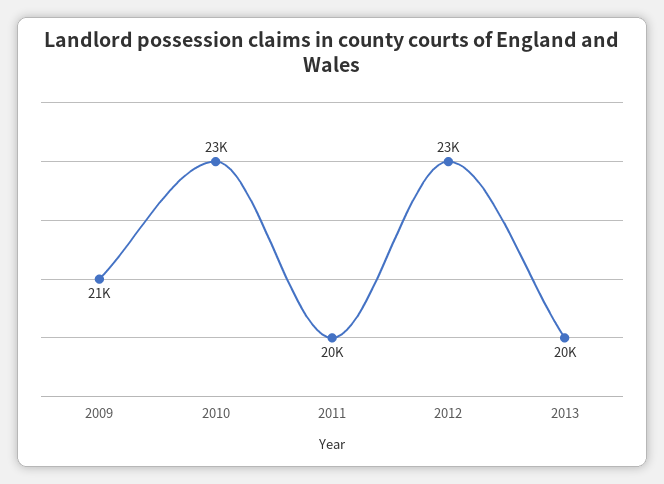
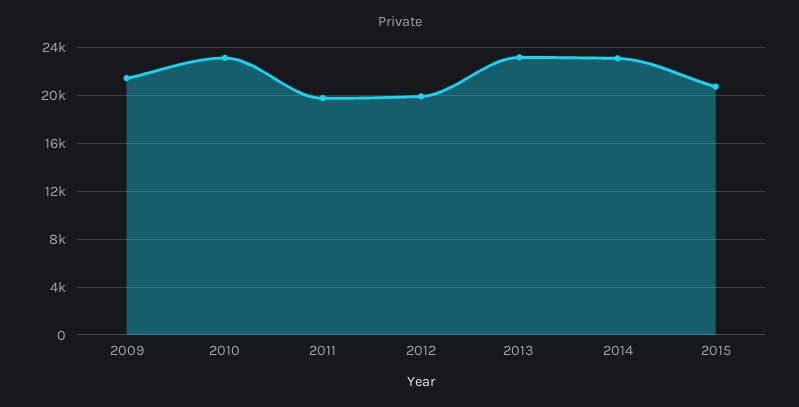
2012: 23000 -> 20000
2013: 20000 -> 23000
2014: none -> 23000
2015: none -> 21000

